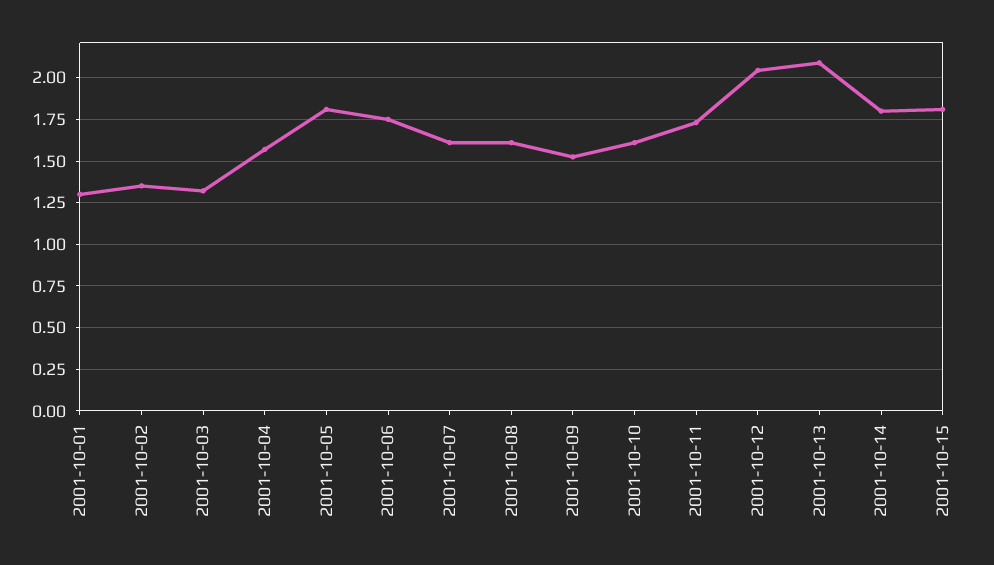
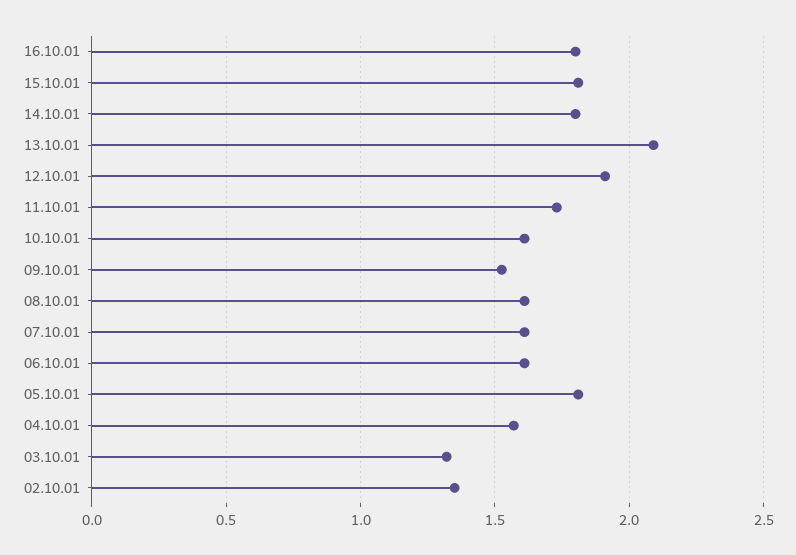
2001-10-01: 1.3 -> none
2001-10-06: 1.75 -> 1.6
2001-10-12: 2.05 -> 1.9
16.10.01: none -> 1.8

